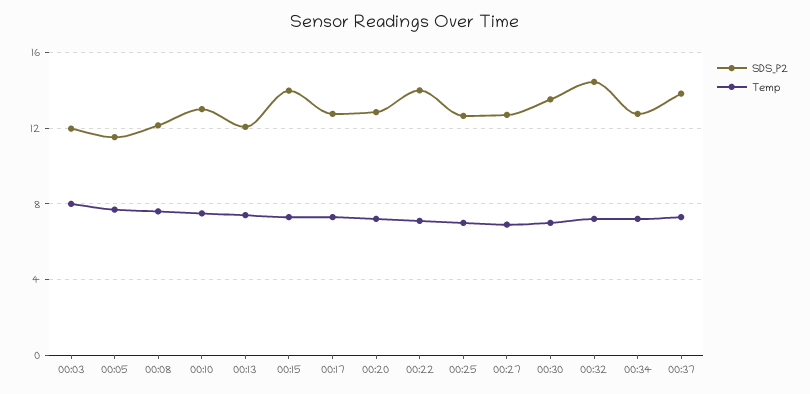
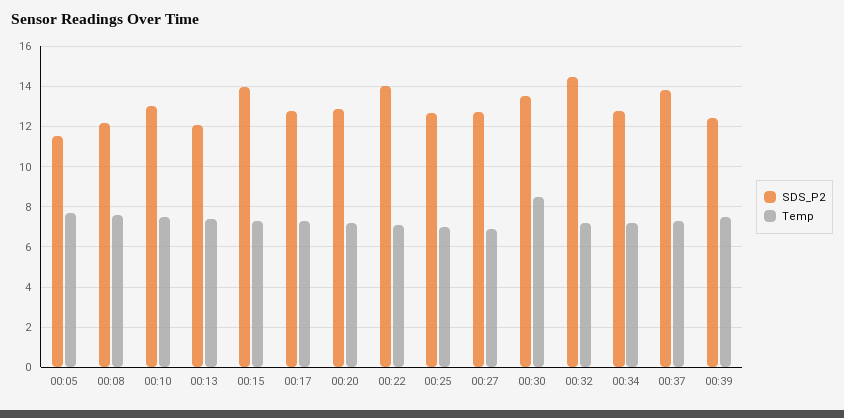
SDS_P2, 00:03: 12 -> none
Temp, 00:03: 8 -> none
Temp, 00:30: 7 -> 8.5
SDS_P2, 00:39: none -> 12.5
Temp, 00:39: none -> 7.5

